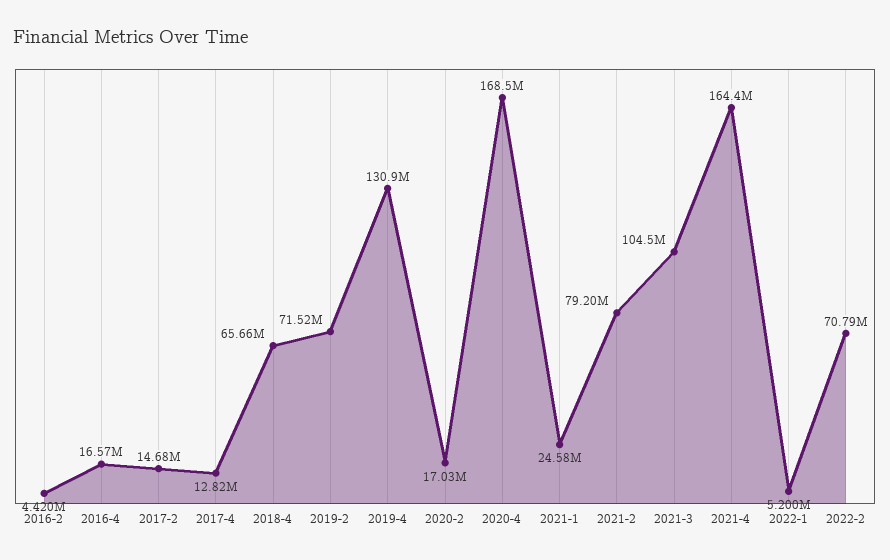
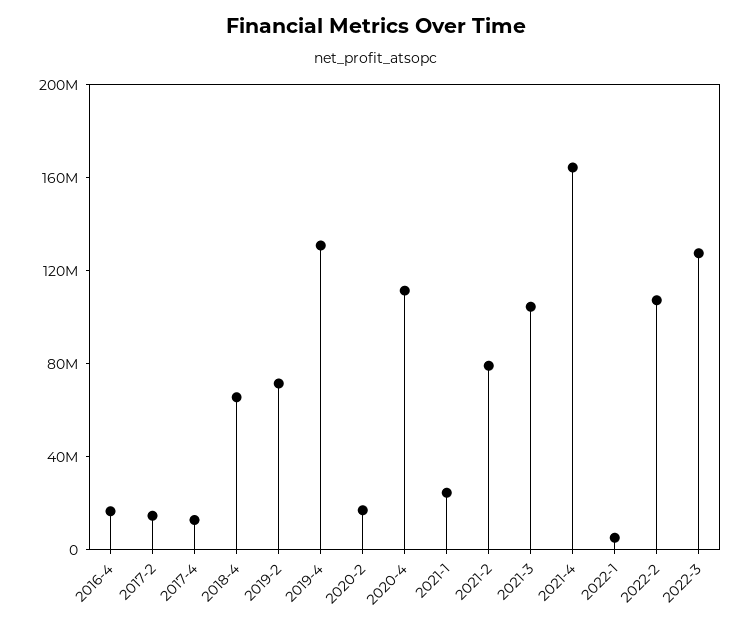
2016-2: 4420000 -> none
2020-4: 168500000 -> 110000000
2022-2: 70790000 -> 110000000
2022-3: none -> 130000000

